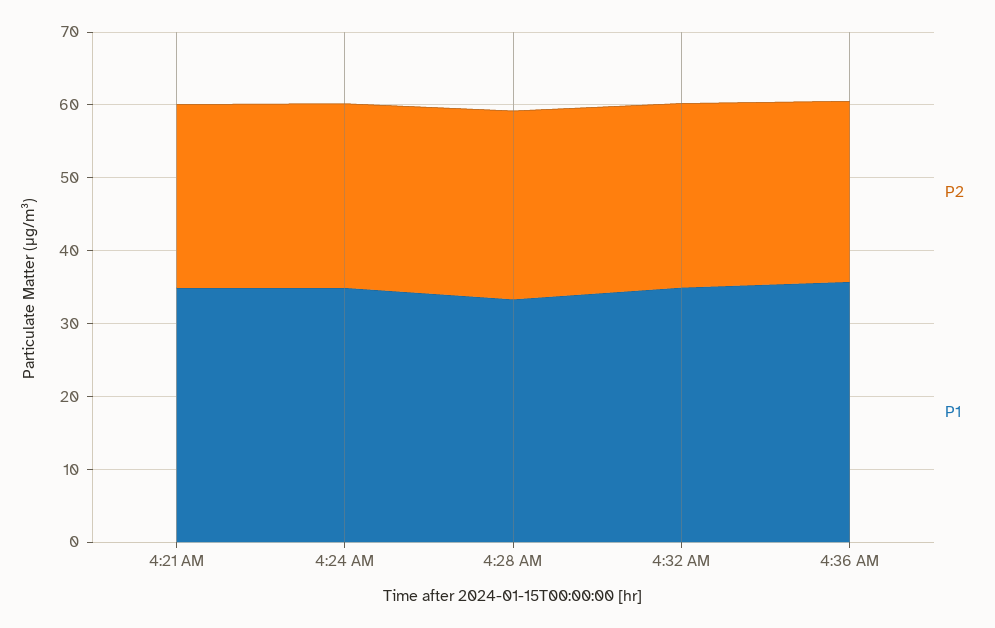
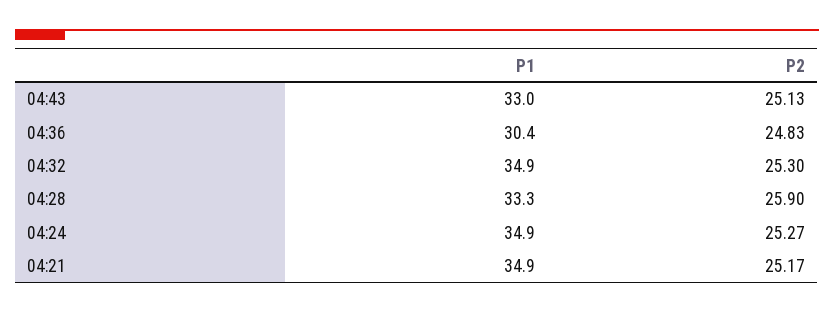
P1, 4:36 AM: 36 -> 30.4
P1, 04:43: none -> 33
P2, 04:43: none -> 25.13

